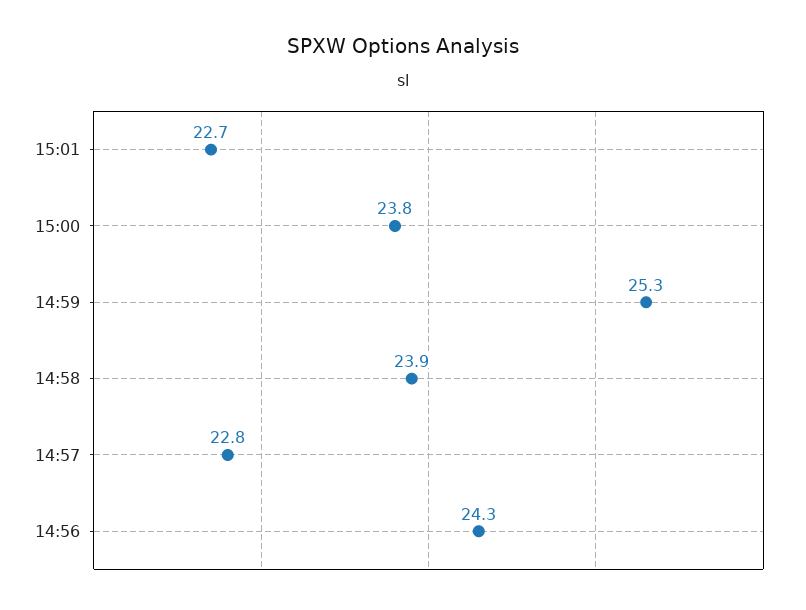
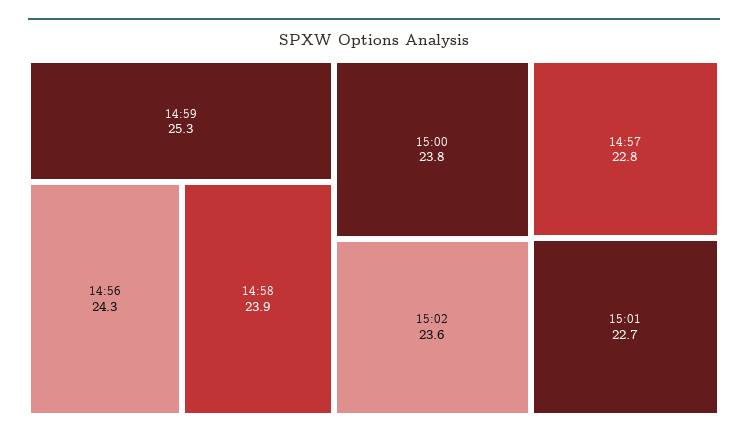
15:02: none -> 23.6

